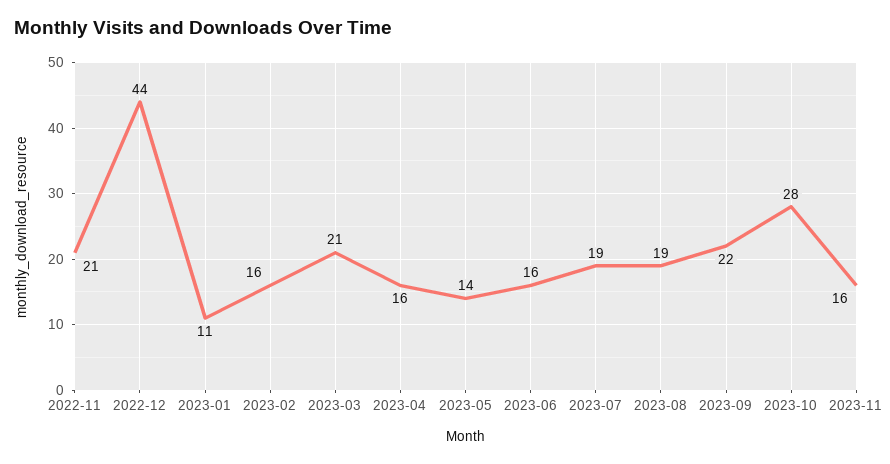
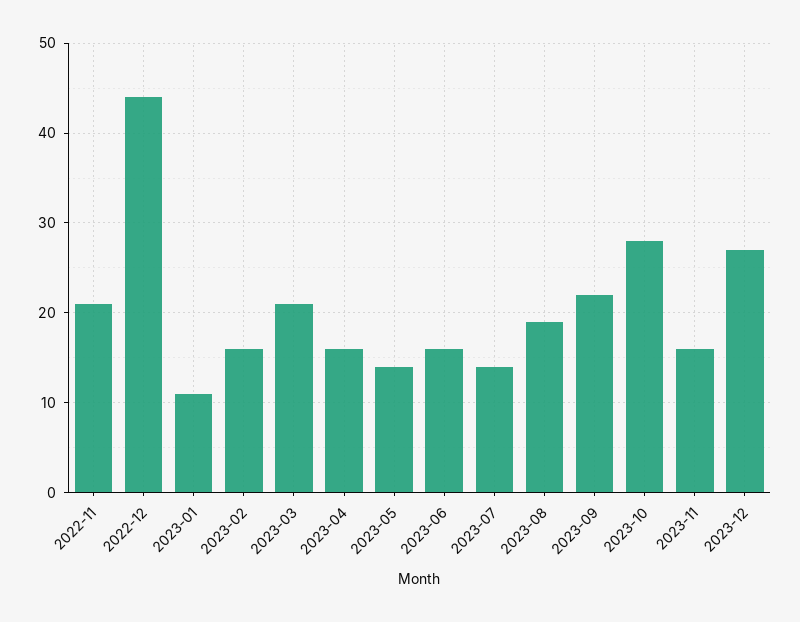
2023-07: 19 -> 14
2023-12: none -> 27

